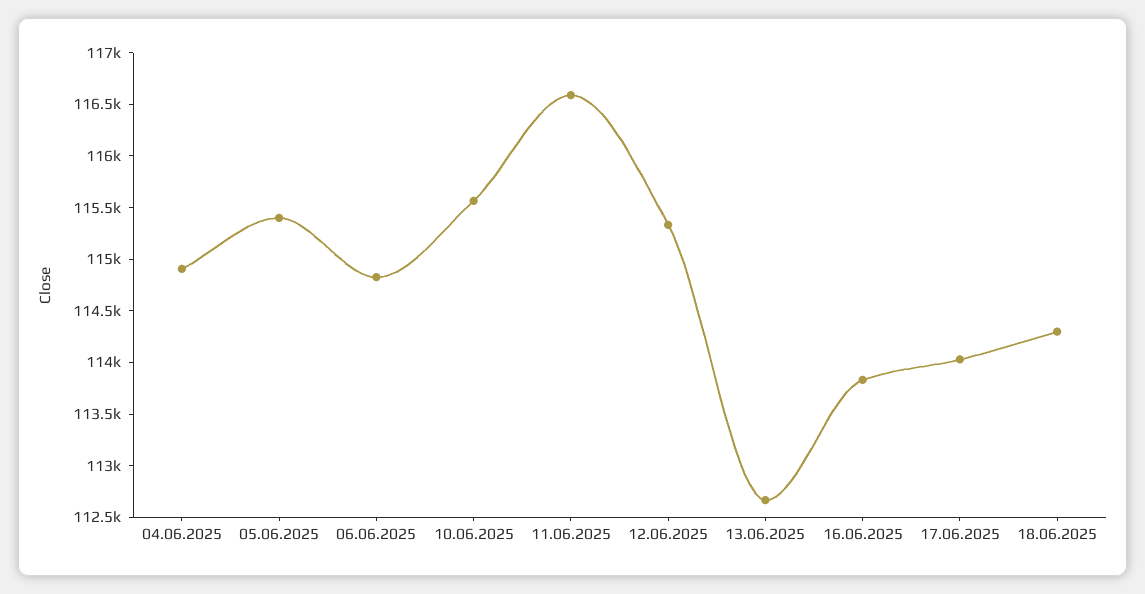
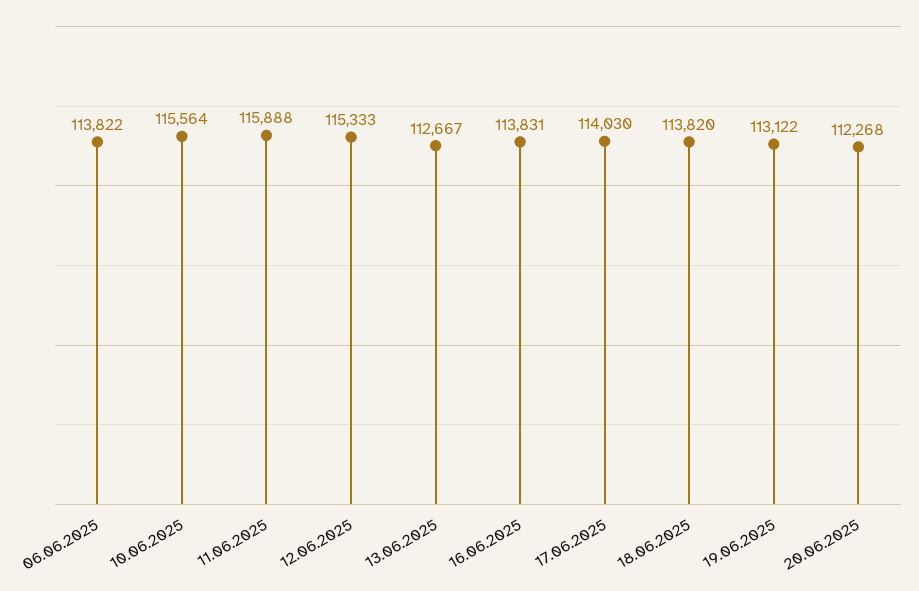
04.06.2025: 114900 -> none
05.06.2025: 115400 -> none
06.06.2025: 114800 -> 113822
11.06.2025: 116600 -> 115888
18.06.2025: 114300 -> 113820
19.06.2025: none -> 113122
20.06.2025: none -> 112268

